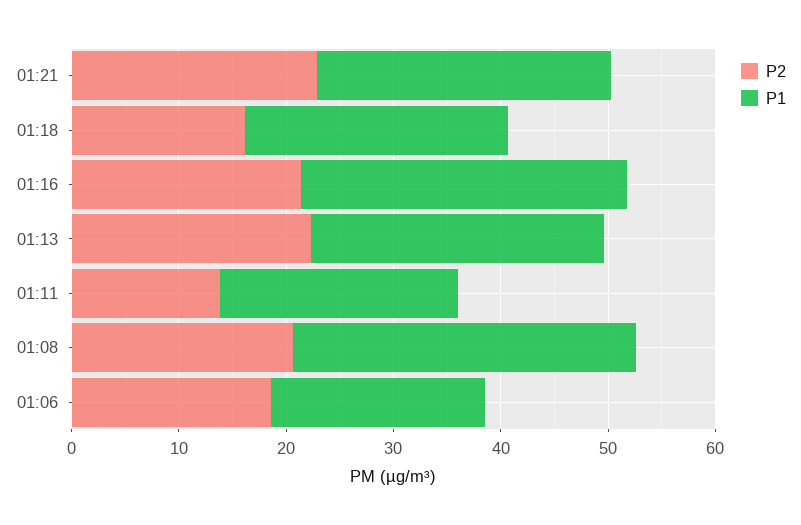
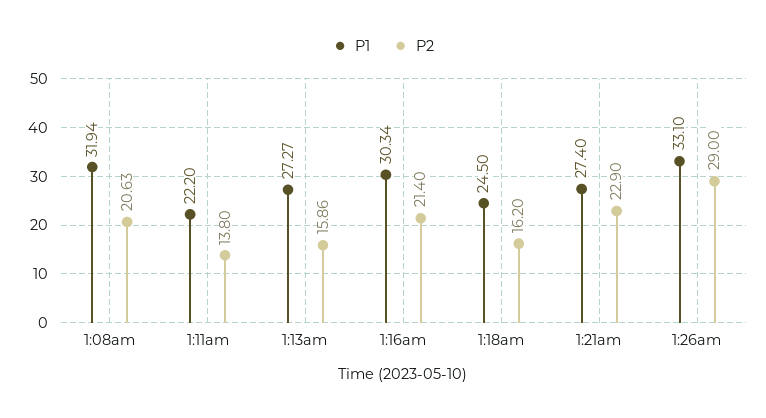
P2, 01:13: 22 -> 15.86
P2, 01:06: 18 -> none
P1, 01:06: 20 -> none
P1, 1:26am: none -> 33.1
P2, 1:26am: none -> 29

